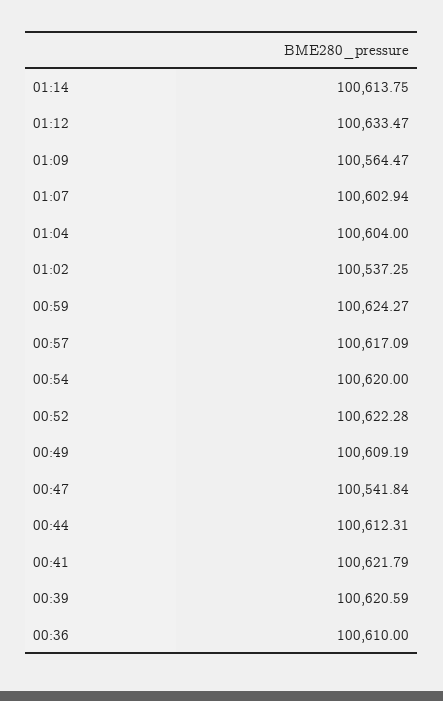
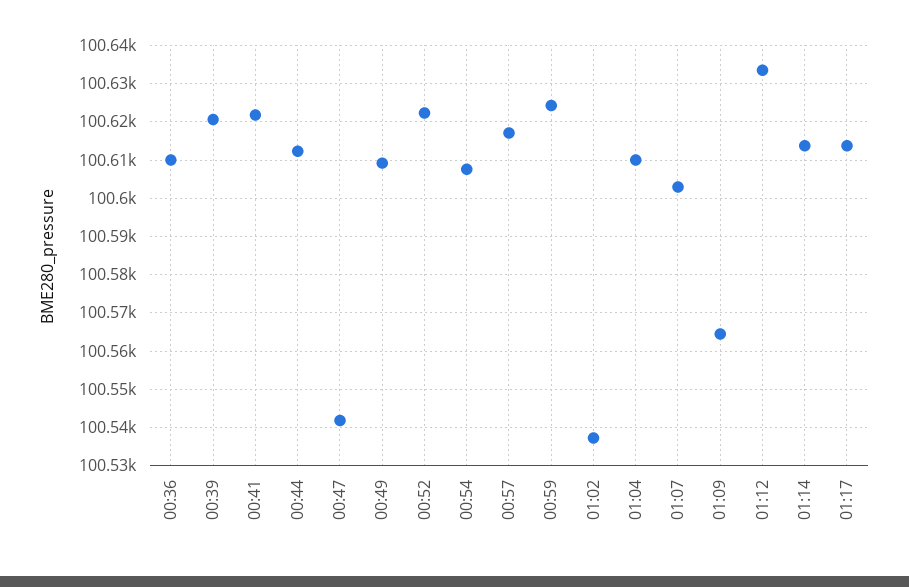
01:04: 100604 -> 100610
00:54: 100620 -> 100608
01:17: none -> 100614

